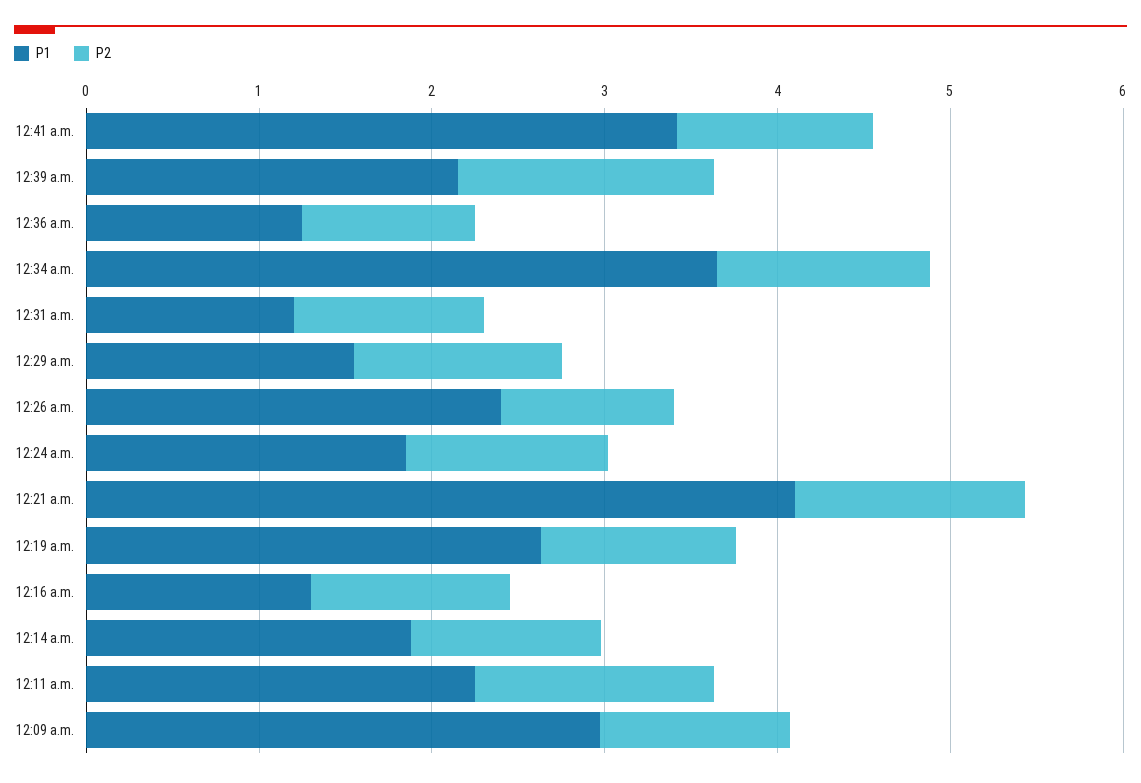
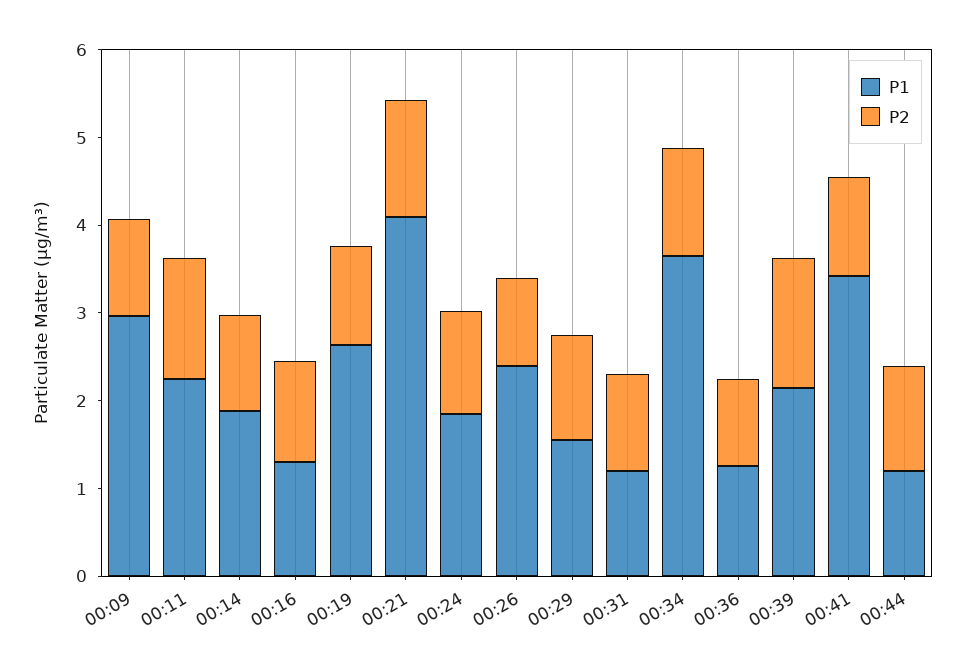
P1, 00:44: none -> 1.2
P2, 00:44: none -> 1.2

